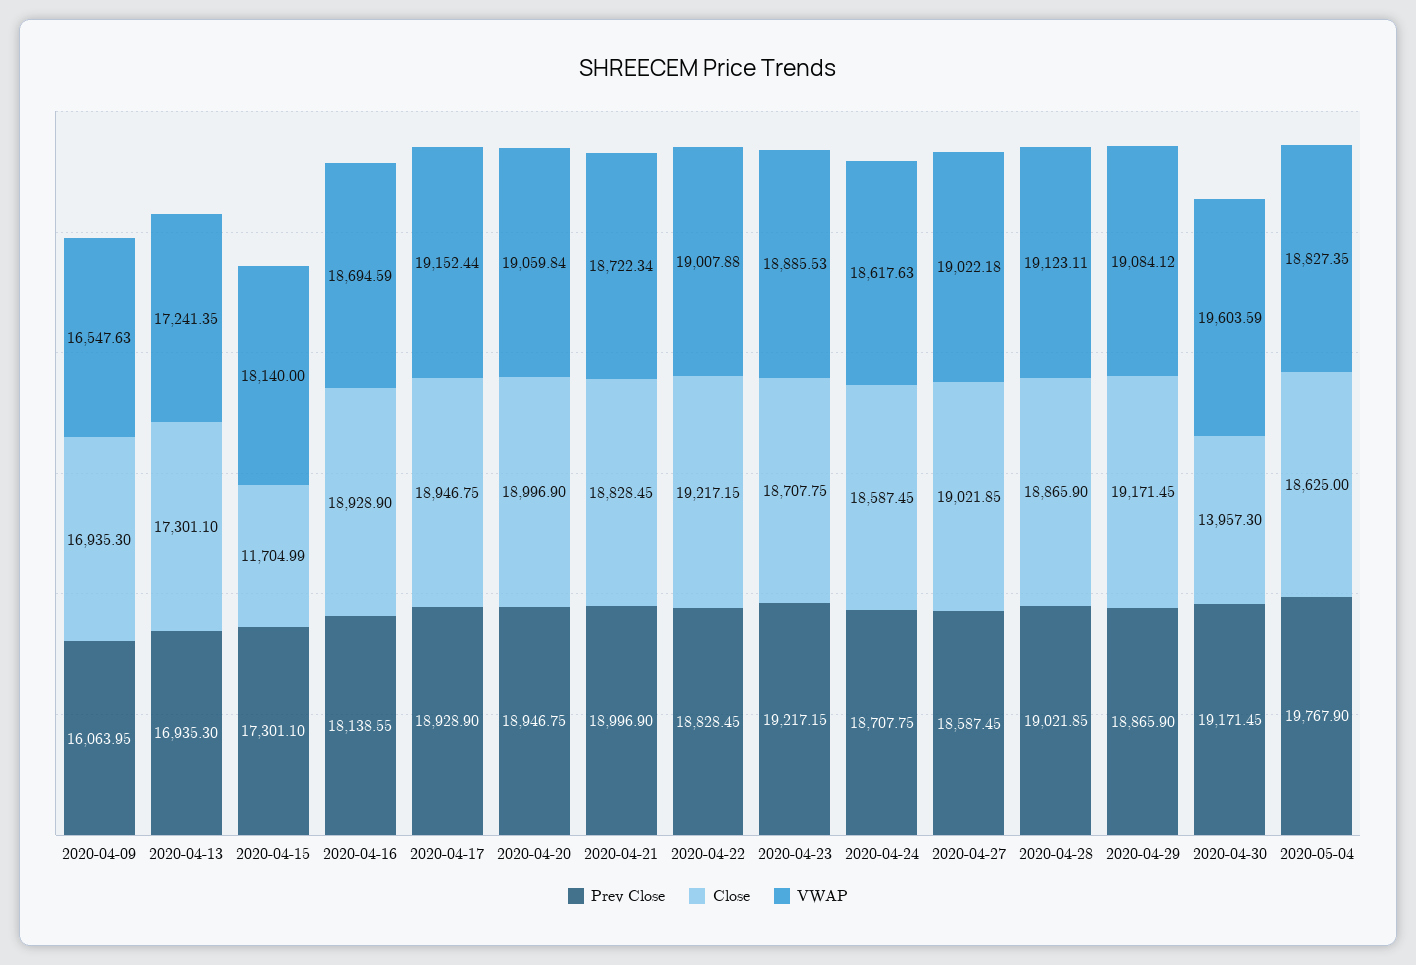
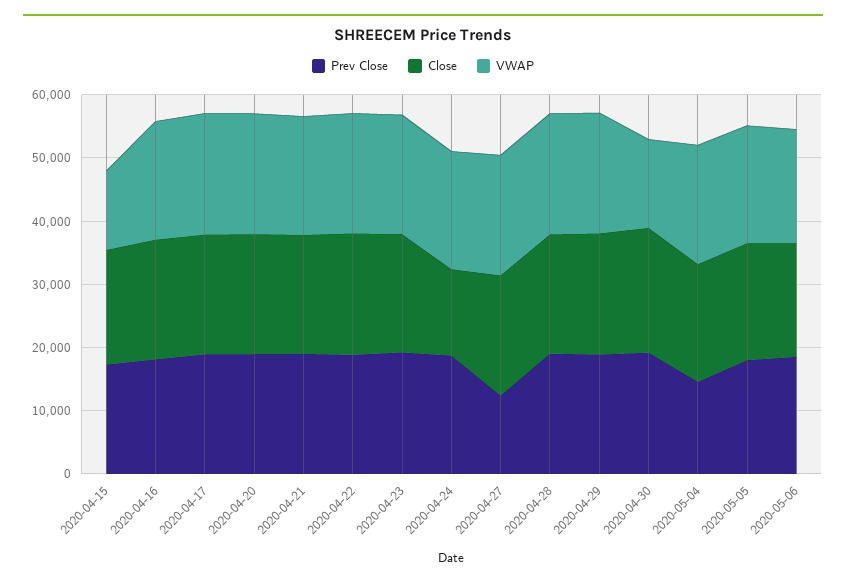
Prev Close, 2020-04-09: 16063.95 -> none
Close, 2020-04-09: 16935.3 -> none
VWAP, 2020-04-09: 16547.63 -> none
Prev Close, 2020-04-13: 16935.3 -> none
Close, 2020-04-13: 17301.1 -> none
VWAP, 2020-04-13: 17241.35 -> none
Close, 2020-04-15: 11704.99 -> 18000
VWAP, 2020-04-15: 18140 -> 12000
Close, 2020-04-24: 18587.45 -> 14000
Prev Close, 2020-04-27: 18587.45 -> 12000
Close, 2020-04-30: 13957.3 -> 20000
VWAP, 2020-04-30: 19603.59 -> 14000
Prev Close, 2020-05-04: 19767.9 -> 14000
Prev Close, 2020-05-05: none -> 18000
Close, 2020-05-05: none -> 18000
VWAP, 2020-05-05: none -> 18000
Prev Close, 2020-05-06: none -> 18000
Close, 2020-05-06: none -> 18000
VWAP, 2020-05-06: none -> 18000

